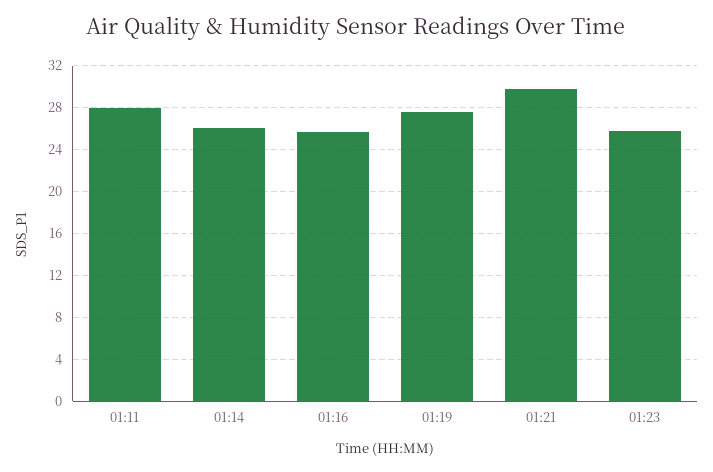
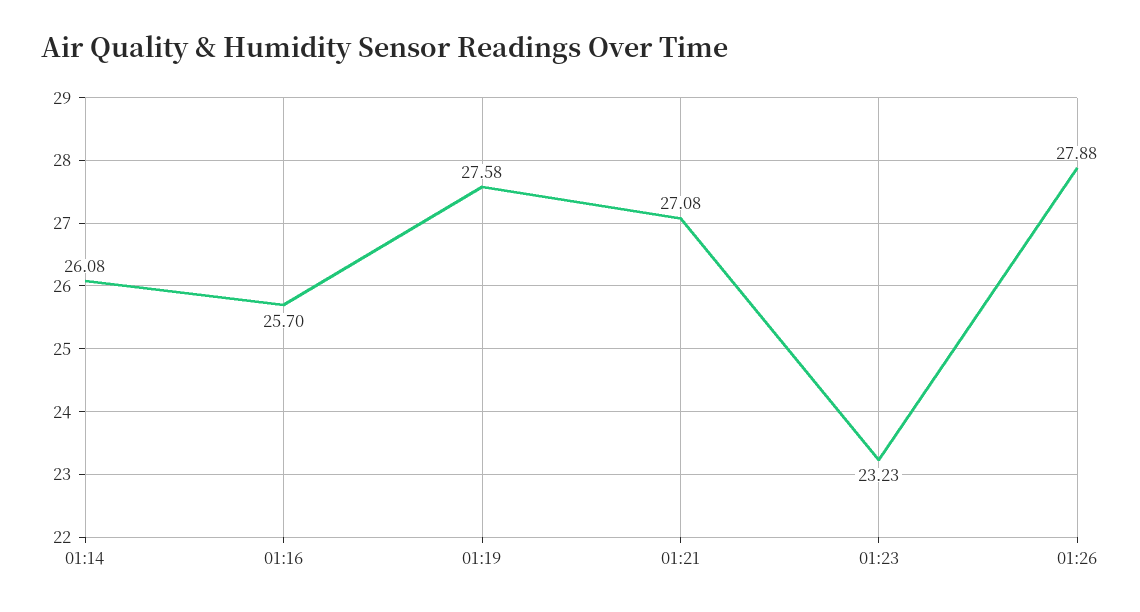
01:11: 28 -> none
01:21: 30 -> 27.08
01:23: 26 -> 23.23
01:26: none -> 27.88

